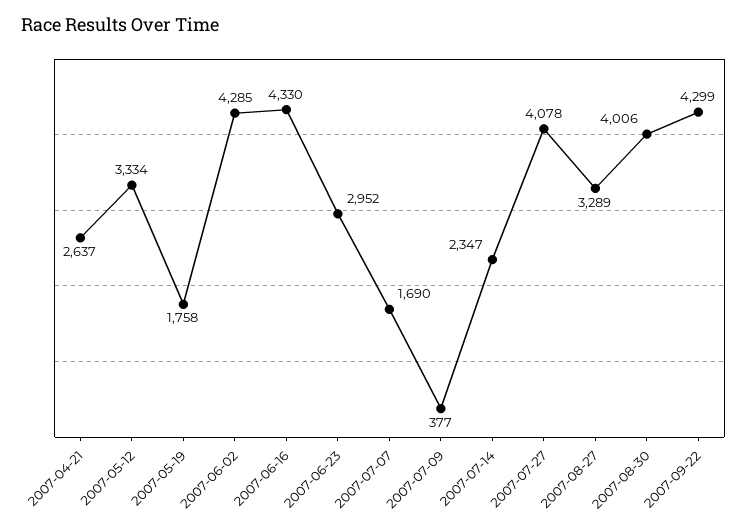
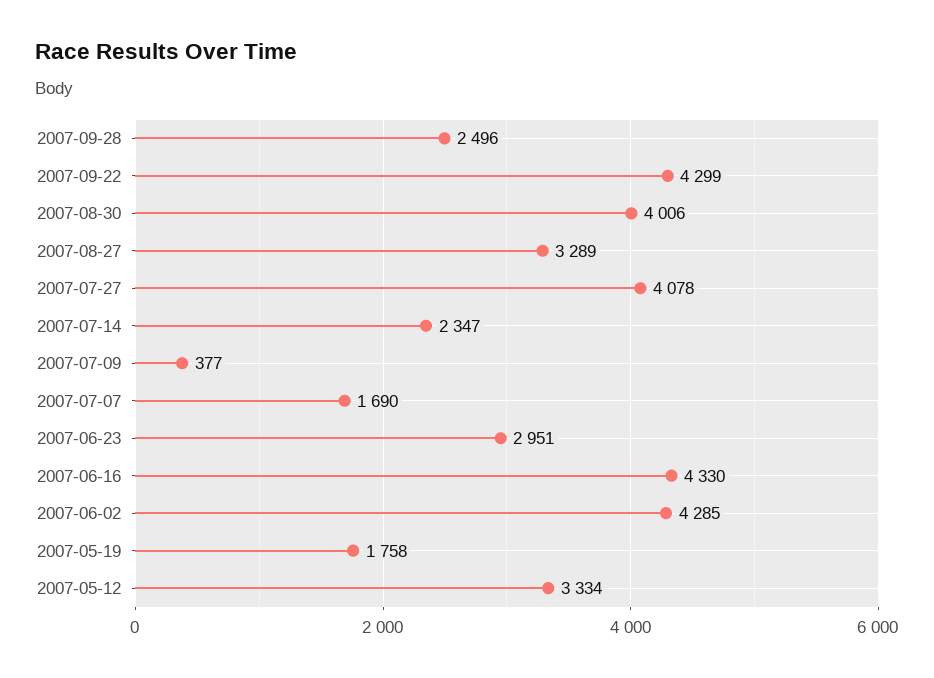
2007-04-21: 2637 -> none
2007-06-23: 2952 -> 2951
2007-09-28: none -> 2496

